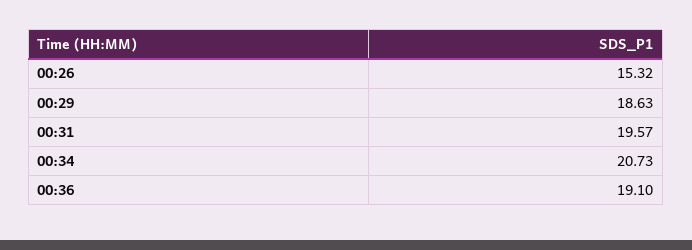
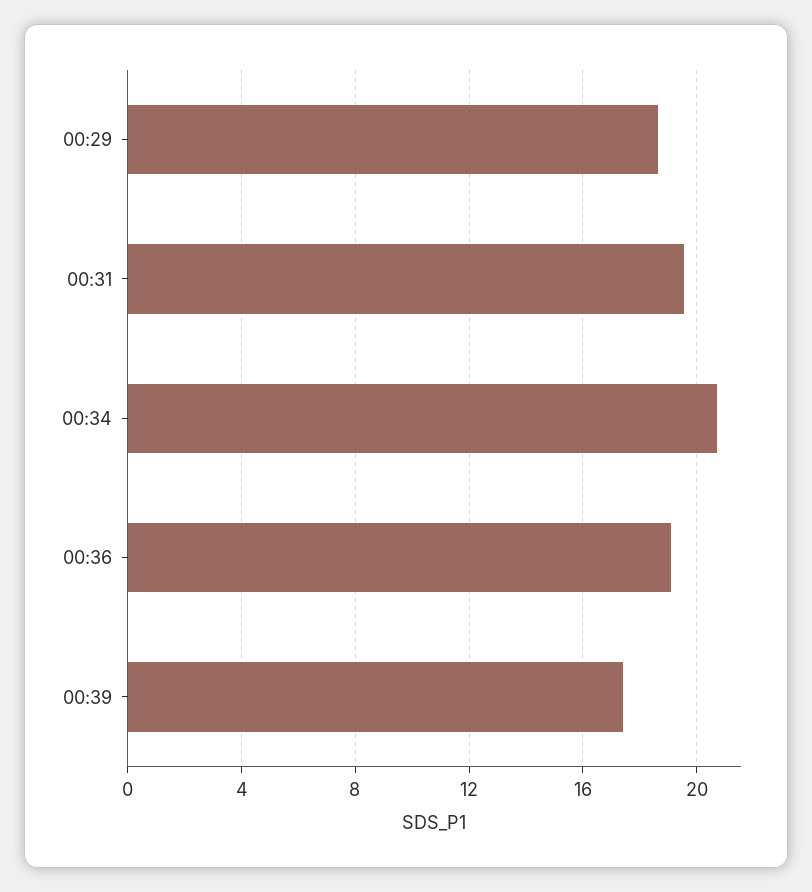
00:26: 15.32 -> none
00:39: none -> 17.5

